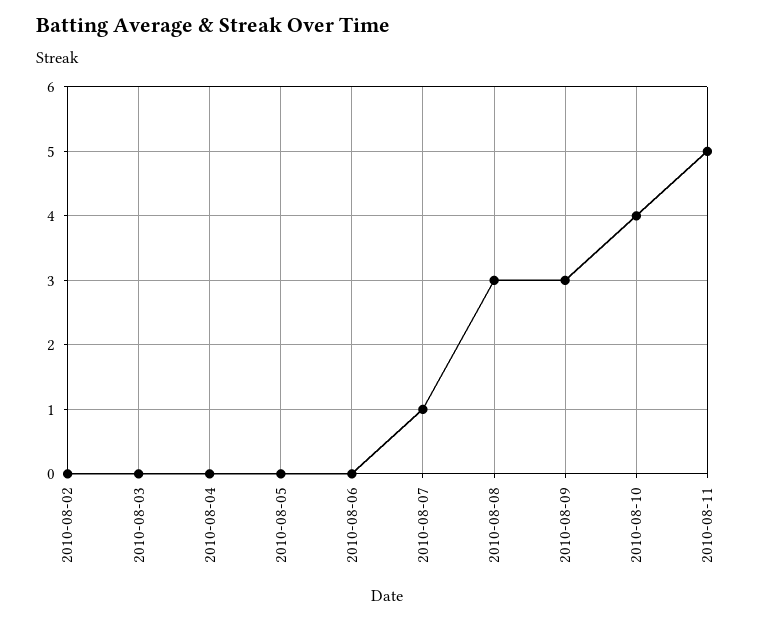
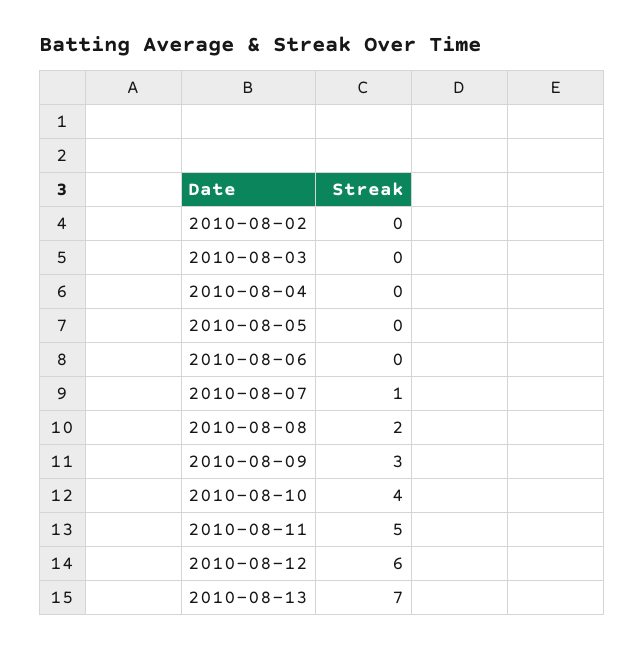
2010-08-08: 3 -> 2
2010-08-12: none -> 6
2010-08-13: none -> 7

